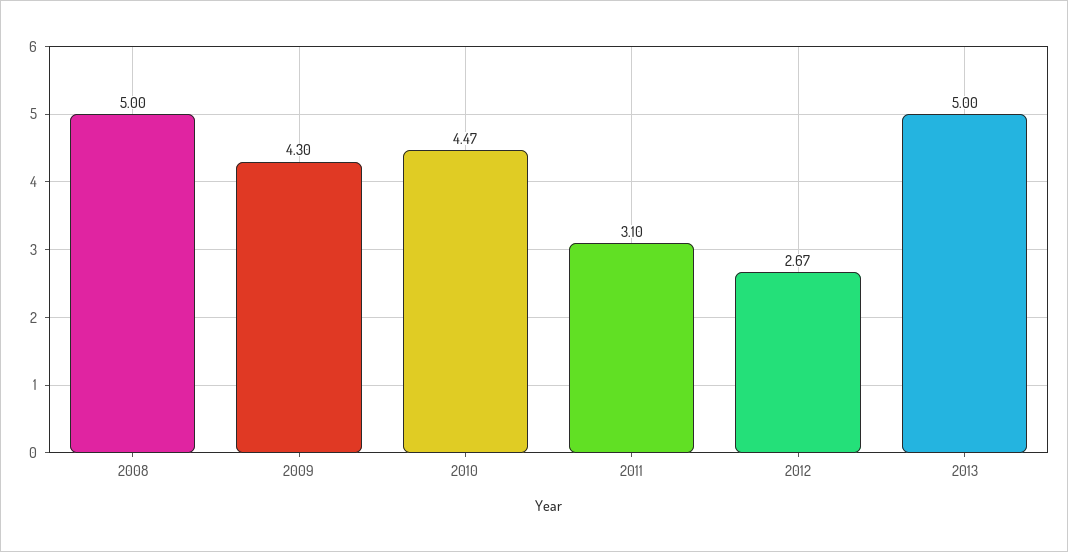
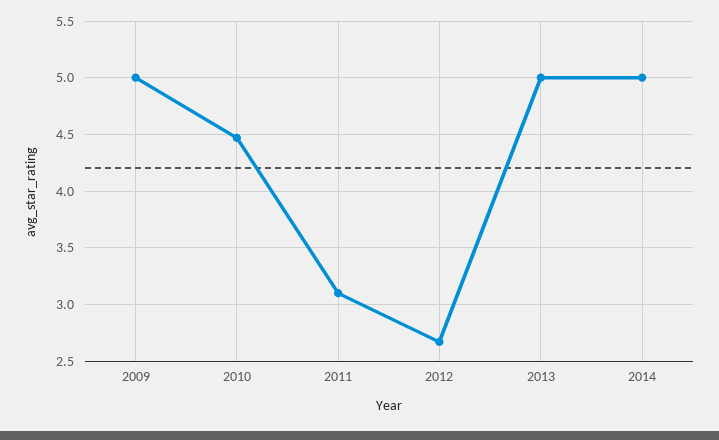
2008: 5 -> none
2009: 4.3 -> 5
2014: none -> 5

